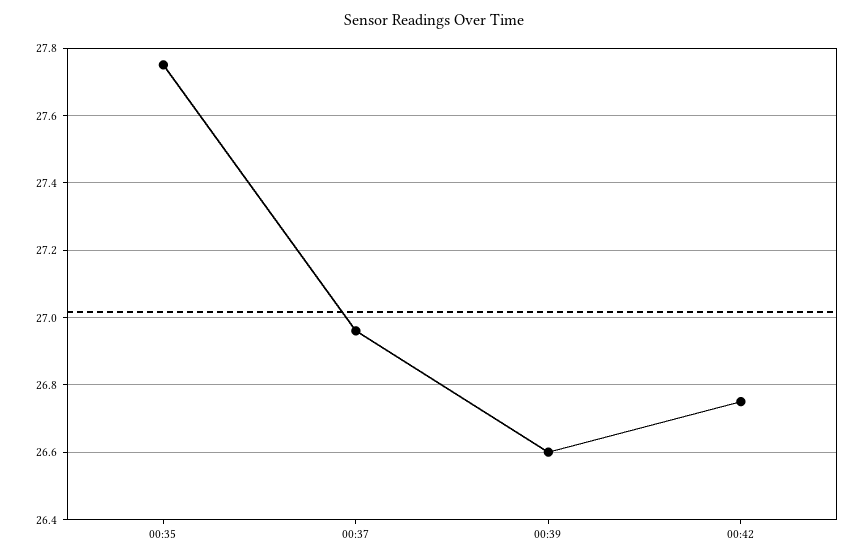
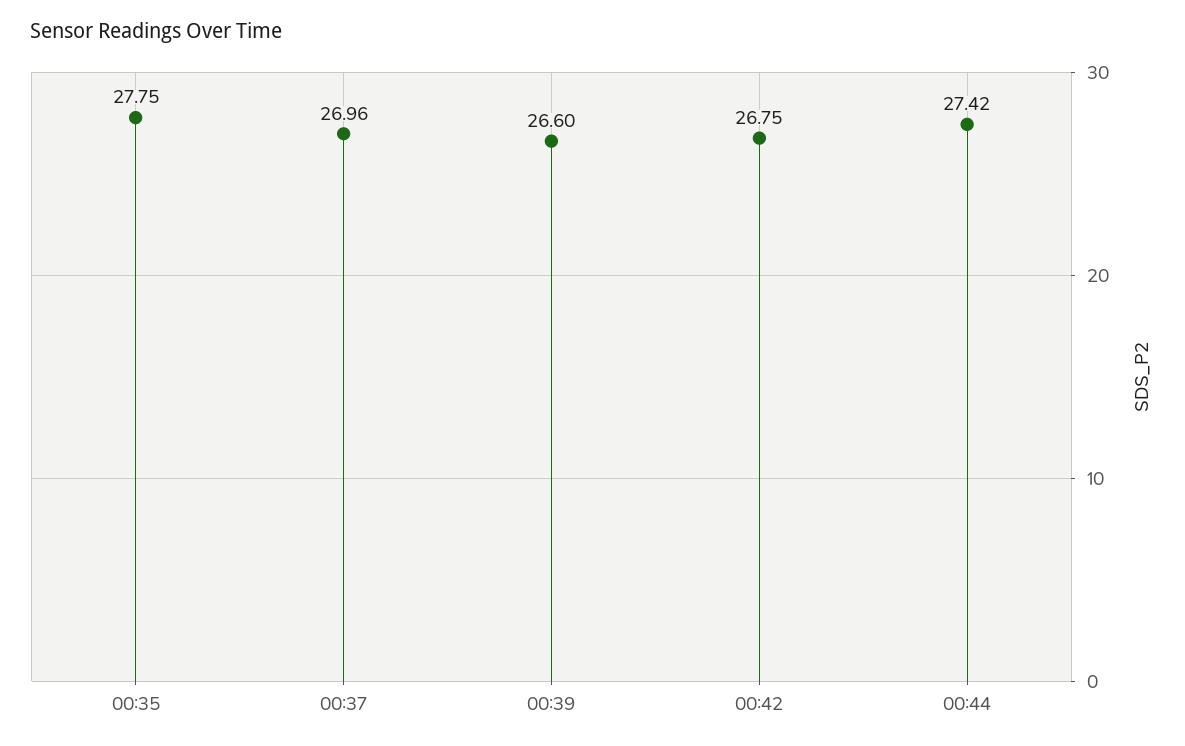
00:44: none -> 27.42

